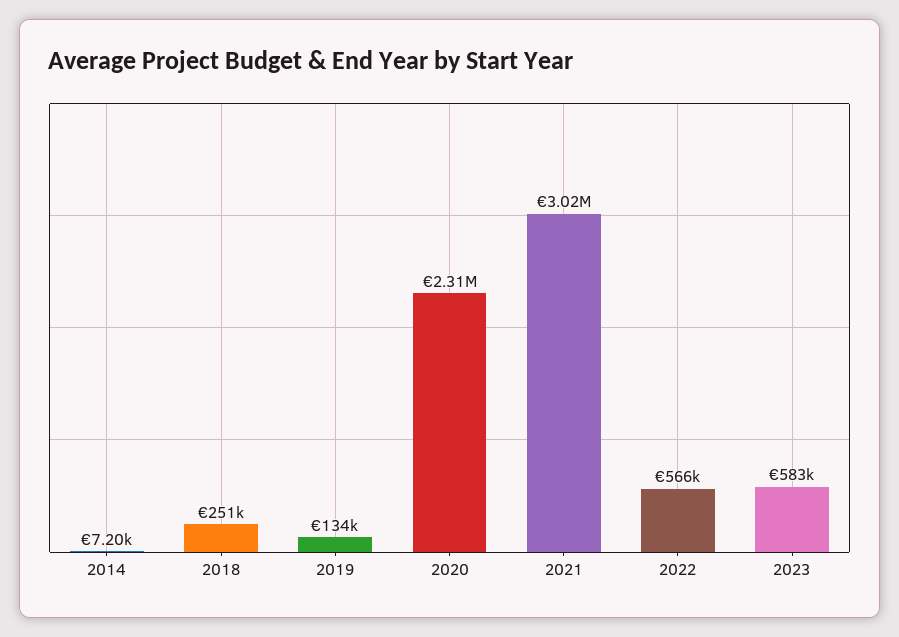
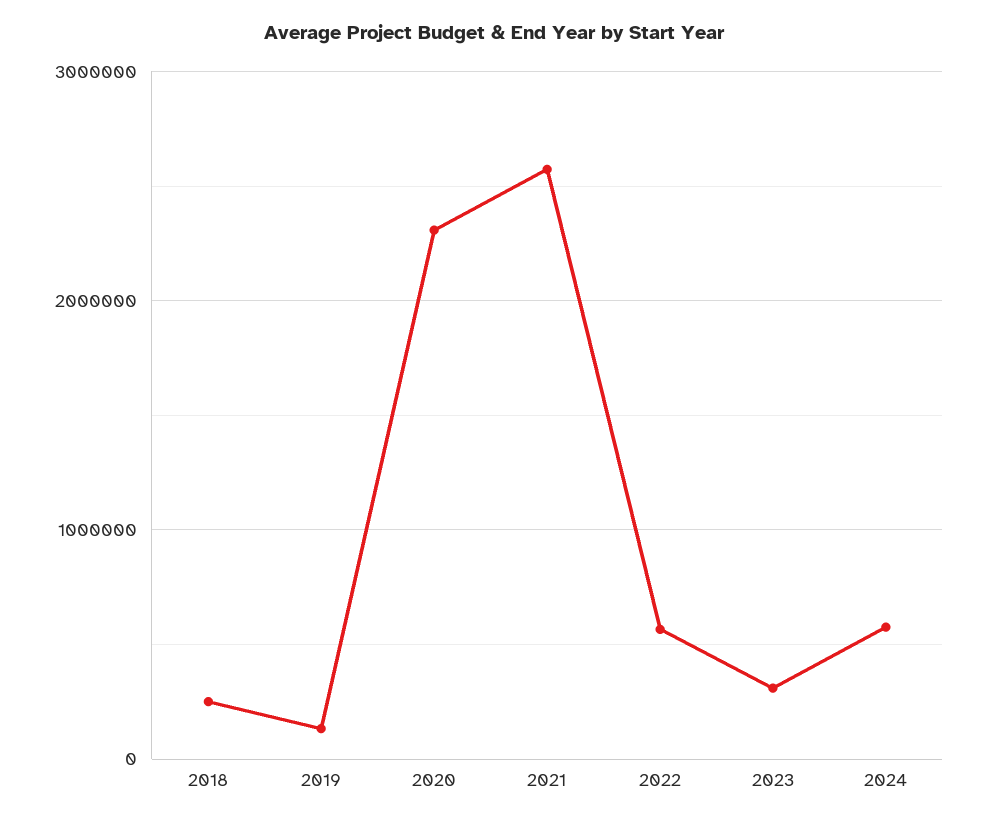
2014: 7200 -> none
2021: 3020000 -> 2600000
2023: 583000 -> 300000
2024: none -> 600000

